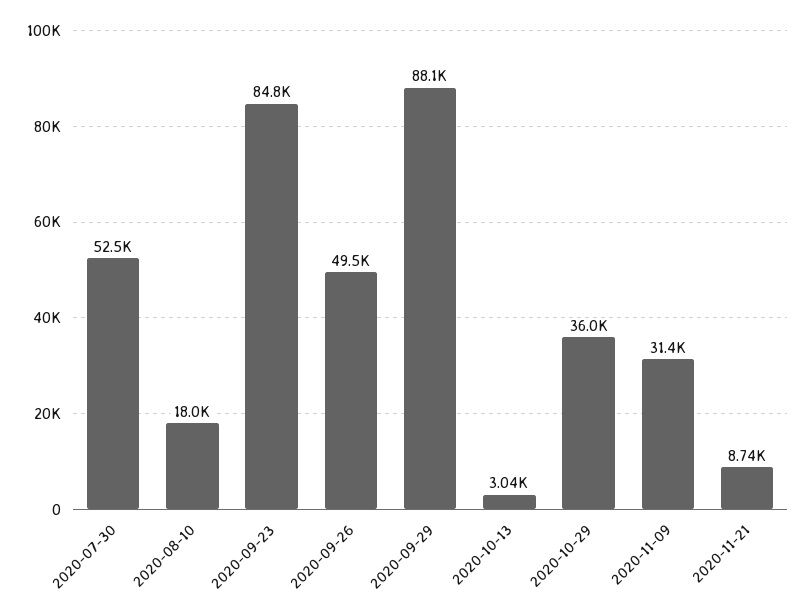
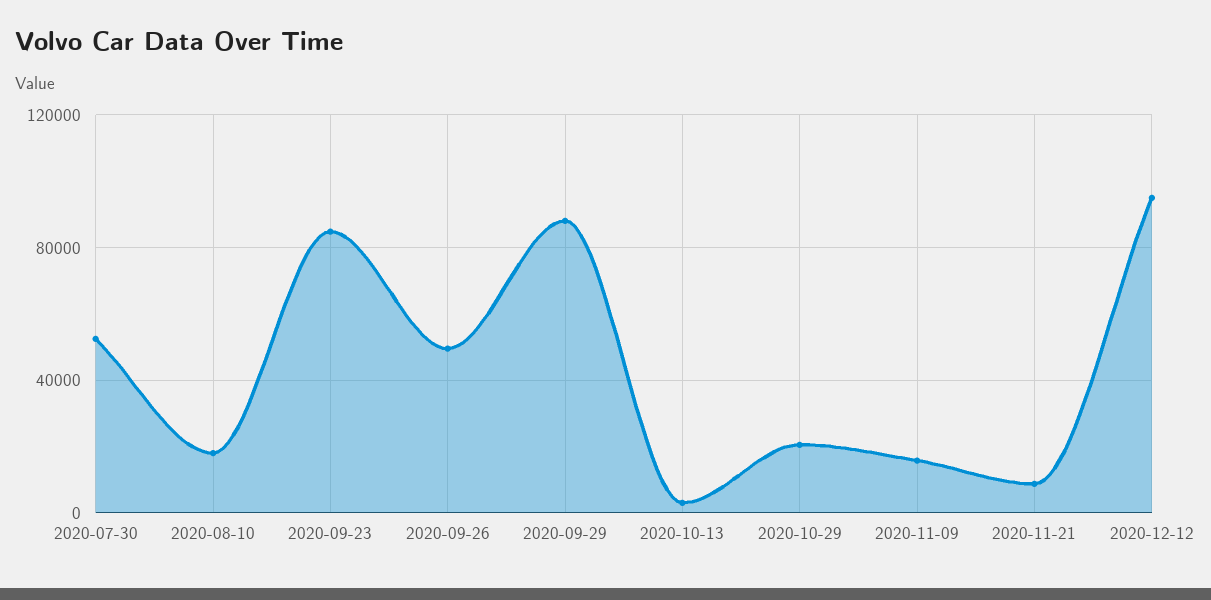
2020-10-29: 36000 -> 20000
2020-11-09: 31400 -> 15000
2020-12-12: none -> 95000

